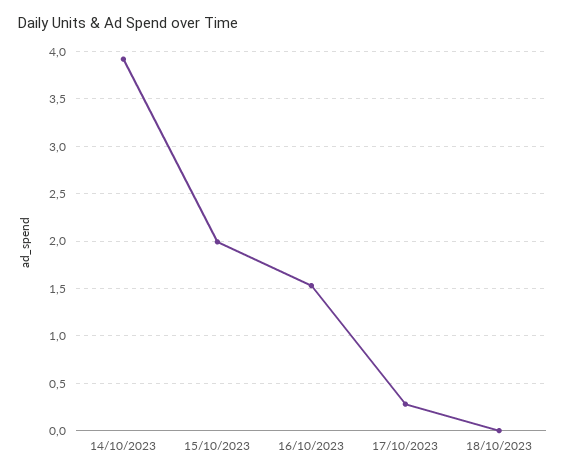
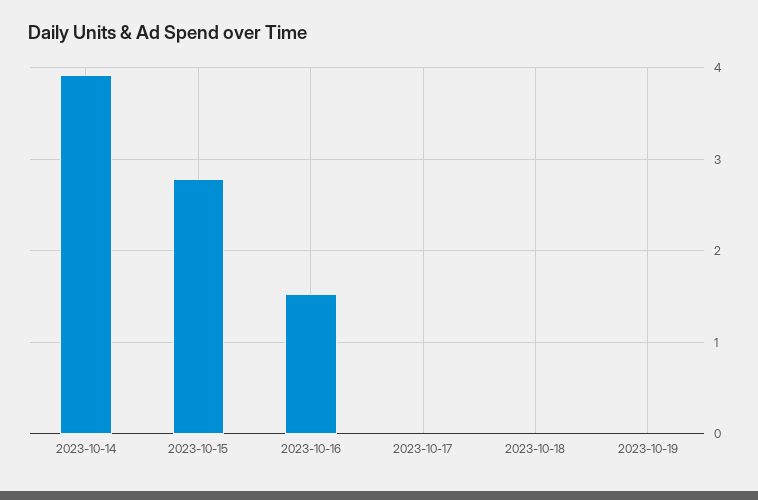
15/10/2023: 2 -> 2.8
17/10/2023: 0.3 -> 0
2023-10-19: none -> 0

